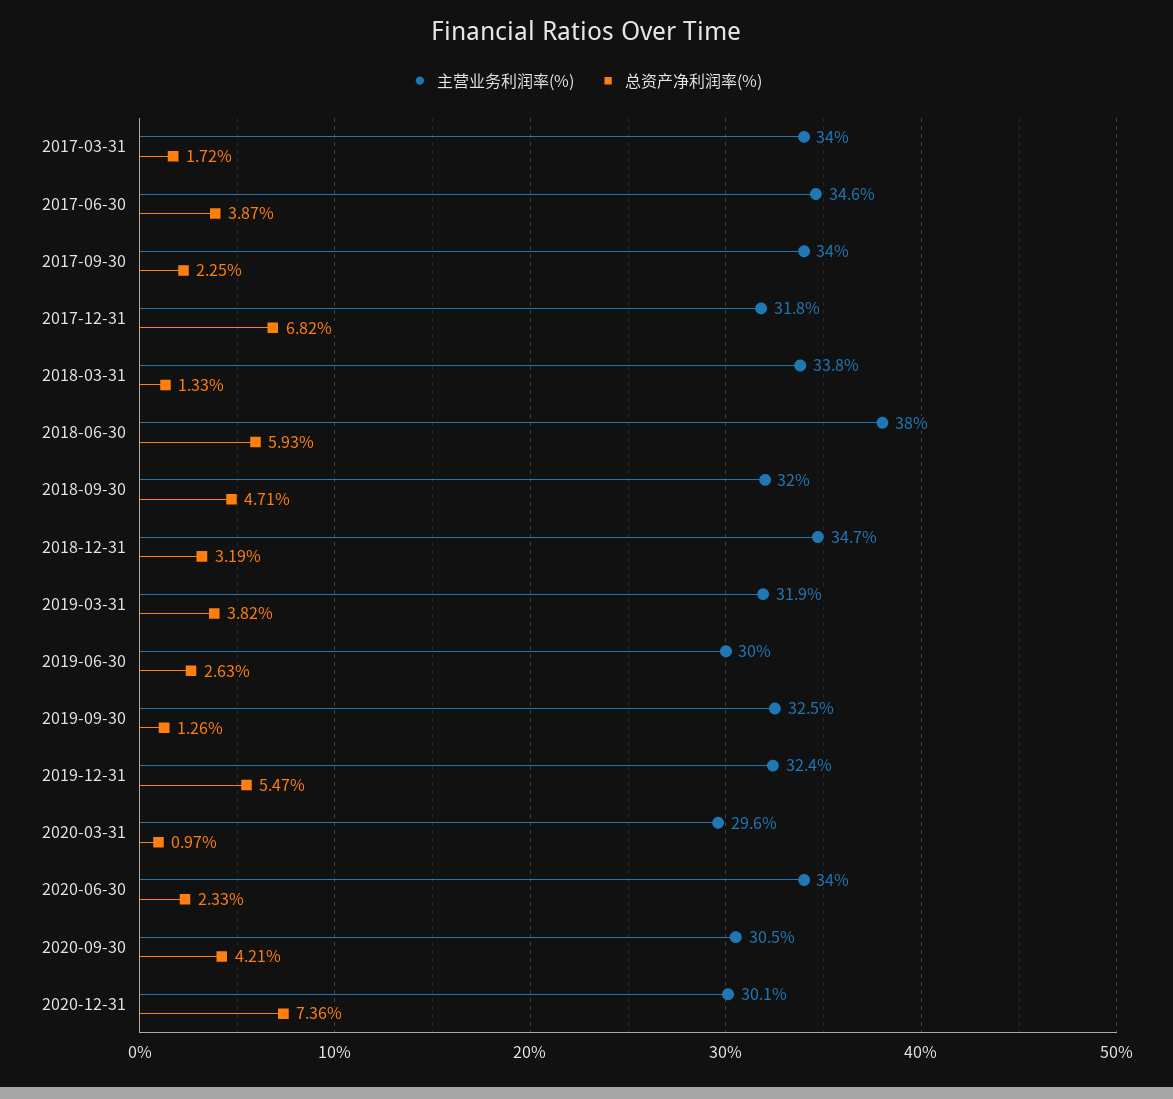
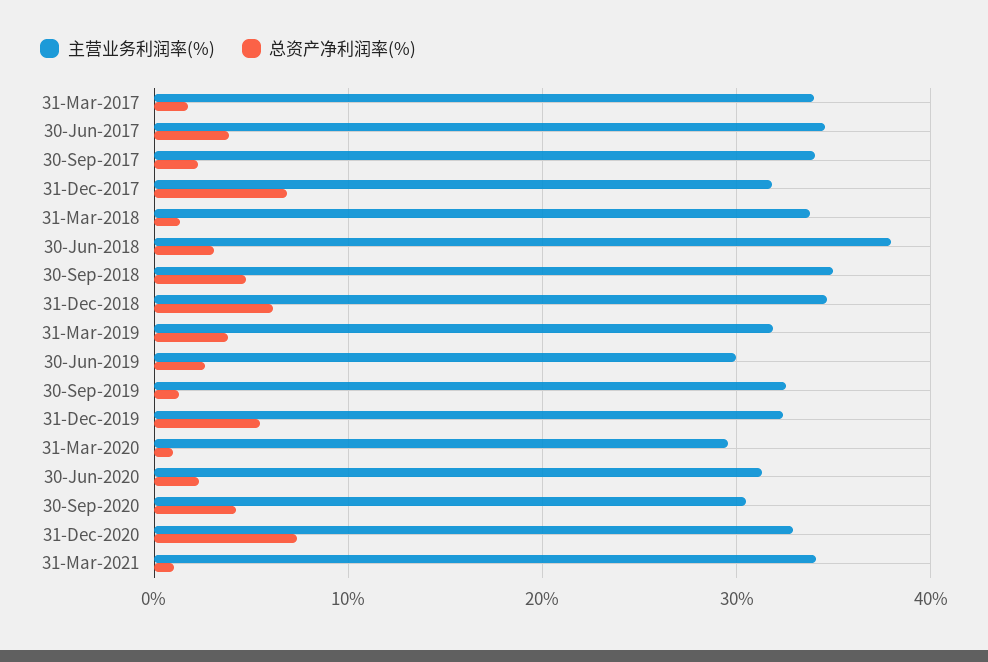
总资产净利润率(%), 2018-06-30: 5.93 -> 3
主营业务利润率(%), 2018-09-30: 32 -> 35
总资产净利润率(%), 2018-12-31: 3.19 -> 6
主营业务利润率(%), 2020-06-30: 34 -> 31
主营业务利润率(%), 2020-12-31: 30.1 -> 33
主营业务利润率(%), 31-Mar-2021: none -> 34
总资产净利润率(%), 31-Mar-2021: none -> 1

